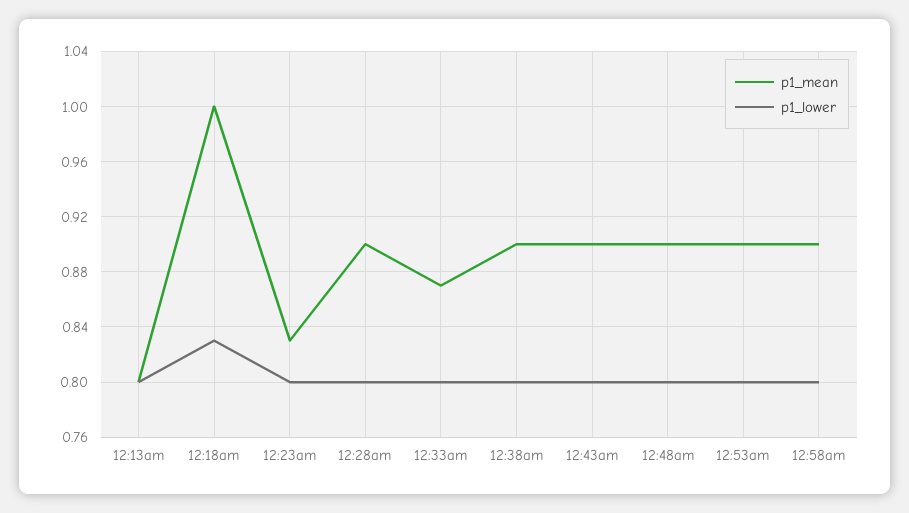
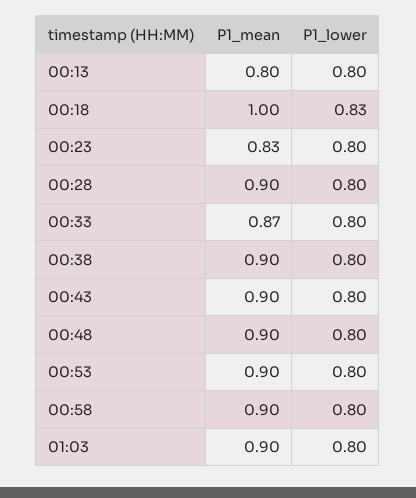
p1_mean, 01:03: none -> 0.9
p1_lower, 01:03: none -> 0.8

